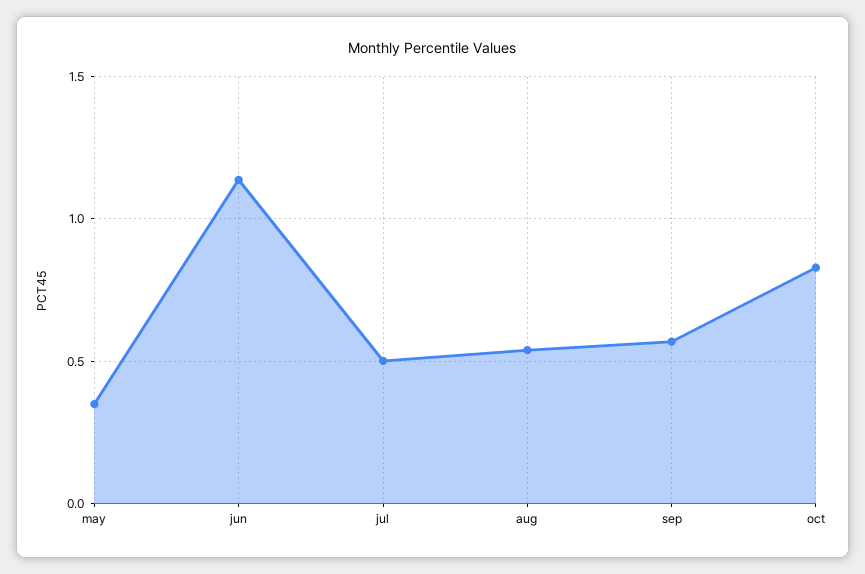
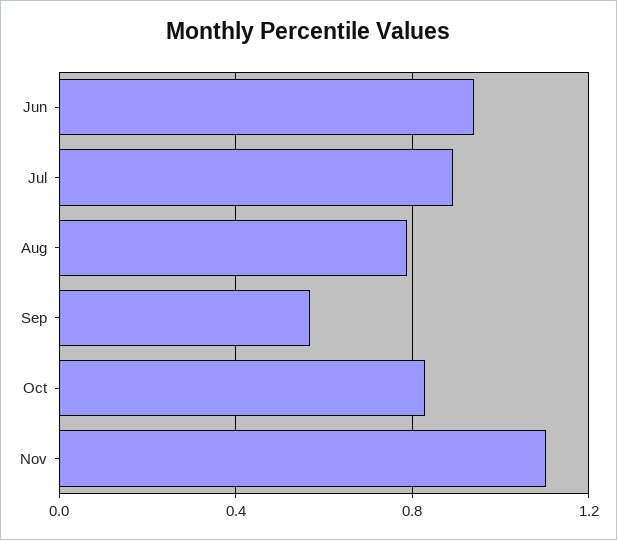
may: 0.35 -> none
jun: 1.15 -> 0.95
jul: 0.5 -> 0.9
aug: 0.55 -> 0.8
Nov: none -> 1.1

